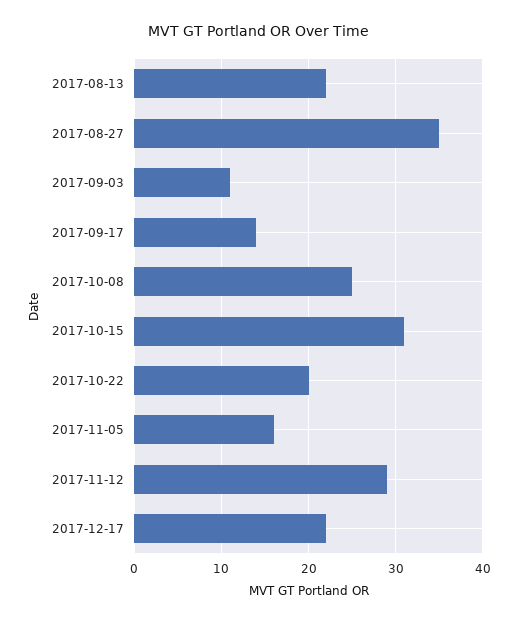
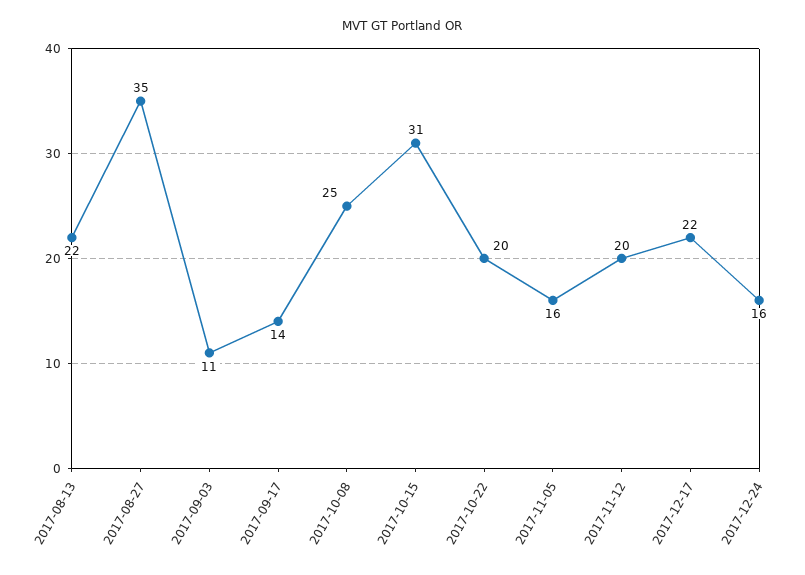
2017-11-12: 29 -> 20
2017-12-24: none -> 16

